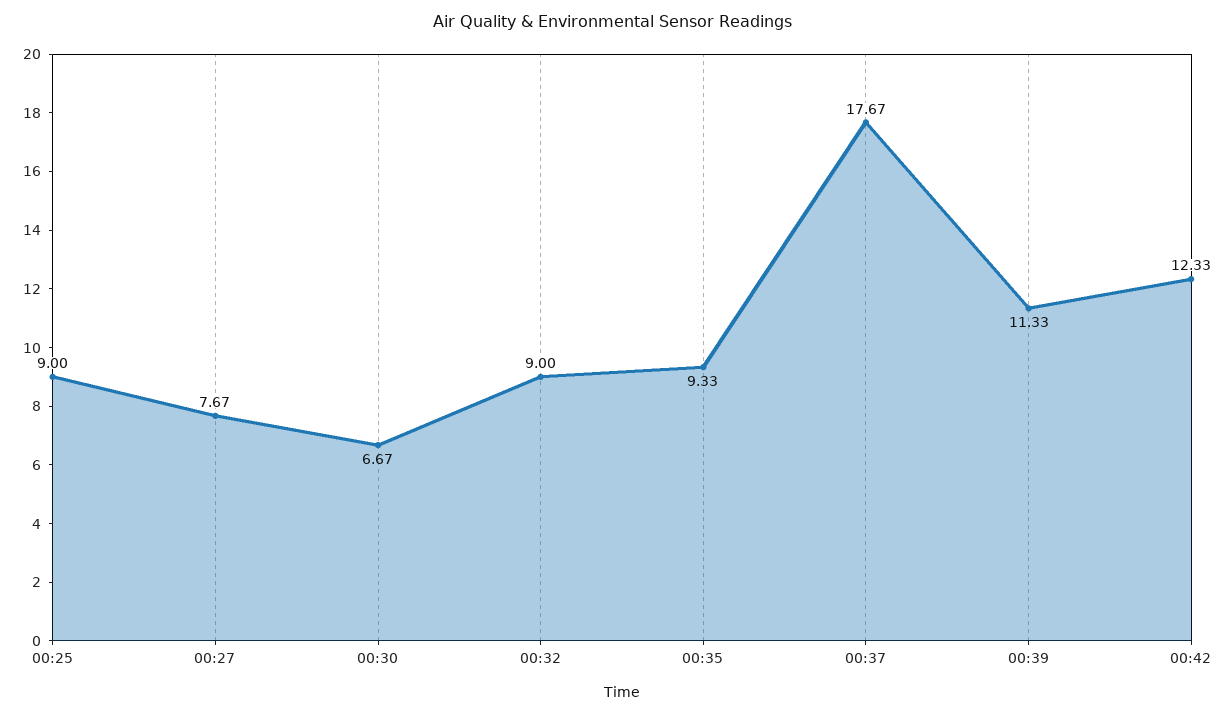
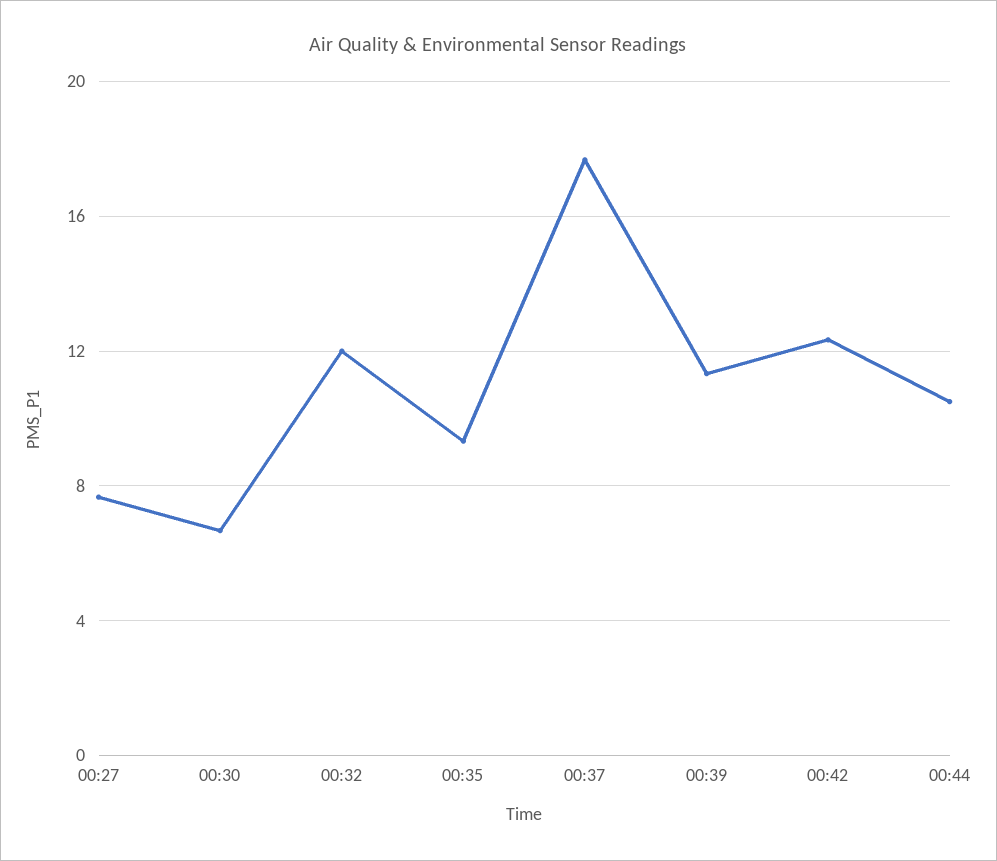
00:25: 9 -> none
00:32: 9 -> 12
00:44: none -> 10.5

